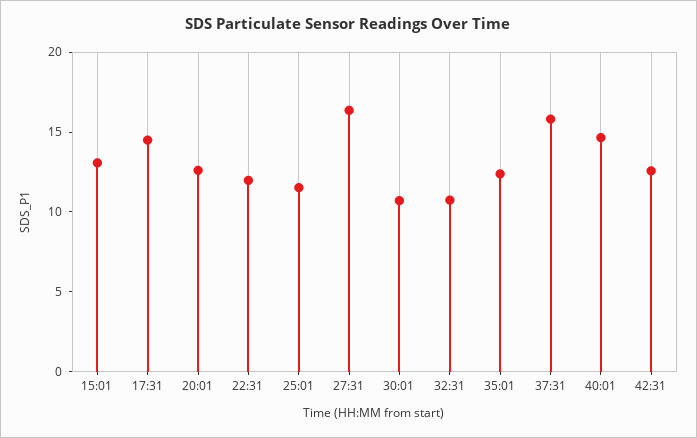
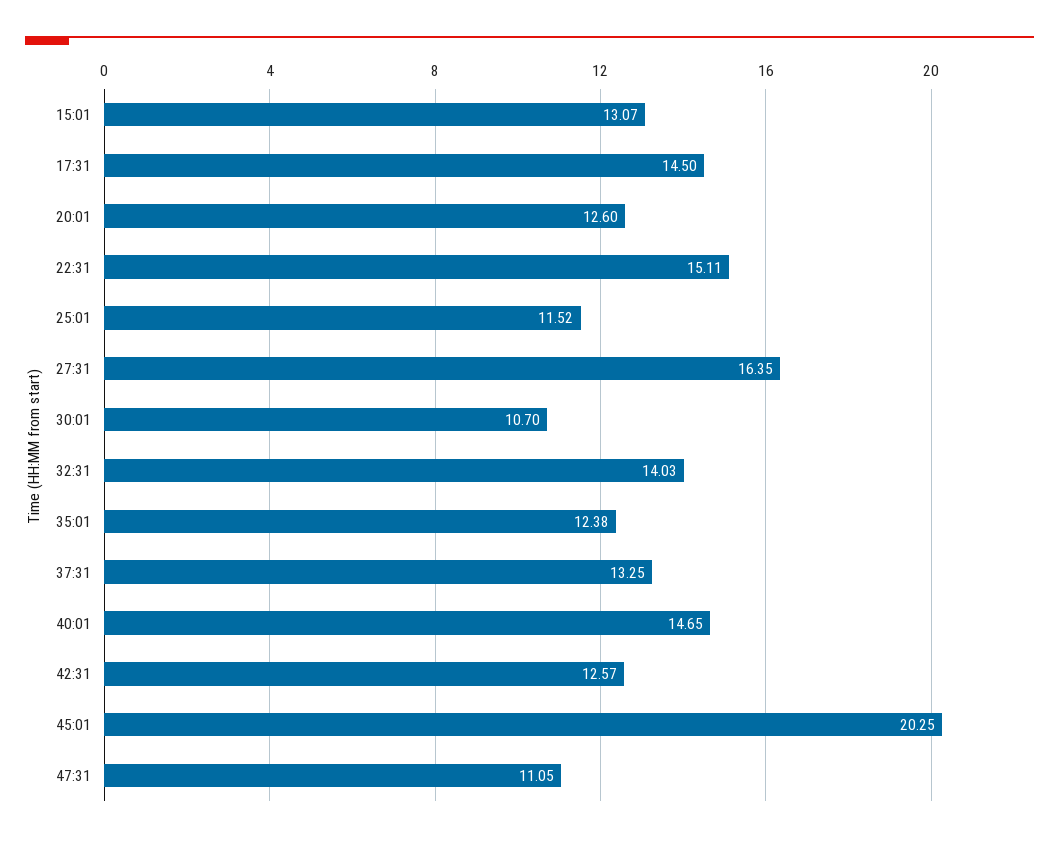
22:31: 12 -> 15.11
32:31: 11 -> 14.03
37:31: 16 -> 13.25
45:01: none -> 20.25
47:31: none -> 11.05

